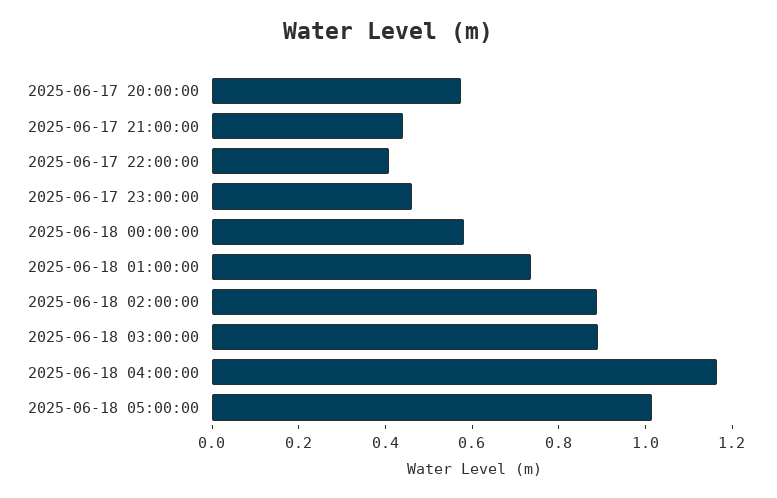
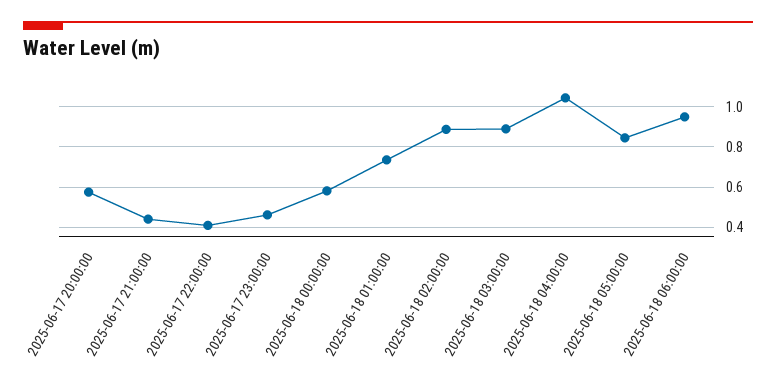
2025-06-18 04:00:00: 1.15 -> 1.05
2025-06-18 05:00:00: 1 -> 0.85
2025-06-18 06:00:00: none -> 0.95

